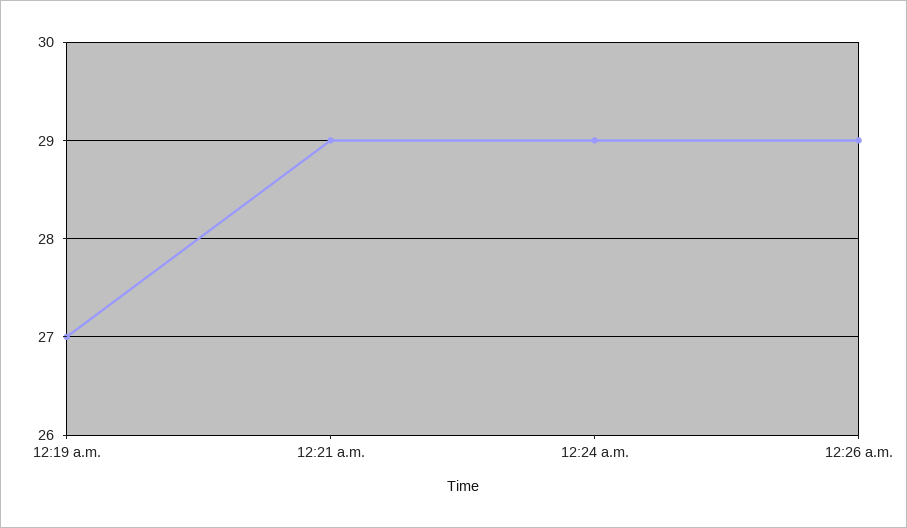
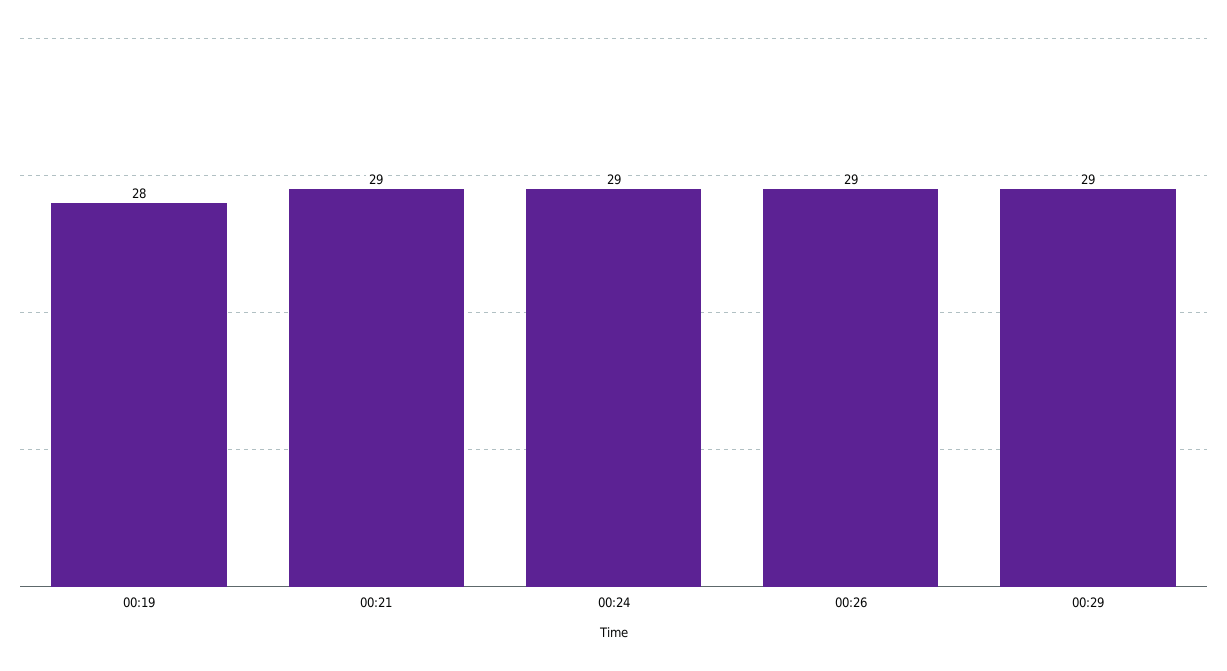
12:19 a.m.: 27 -> 28
00:29: none -> 29

